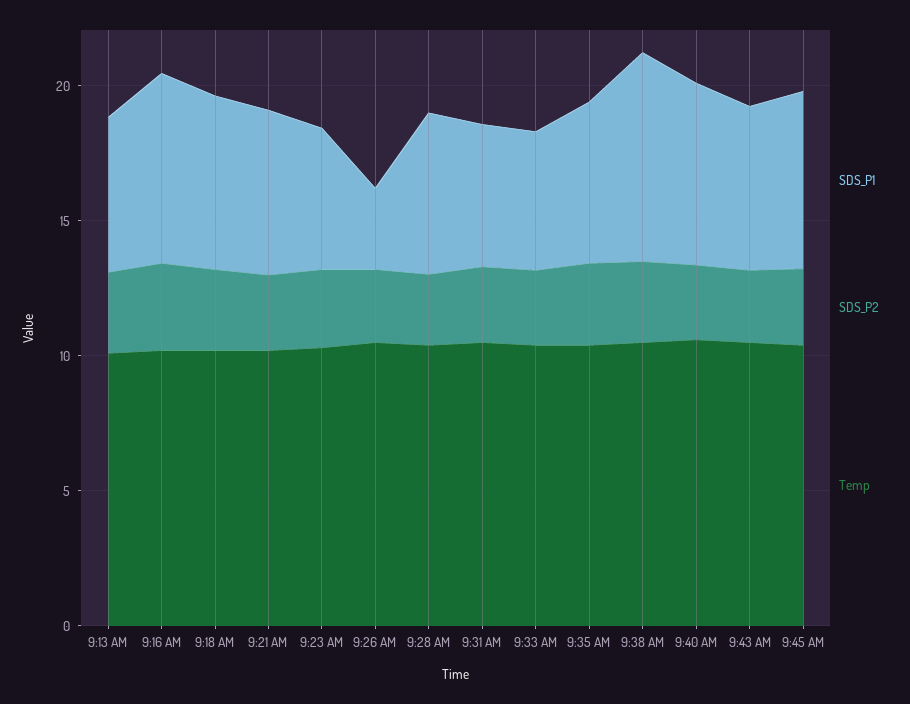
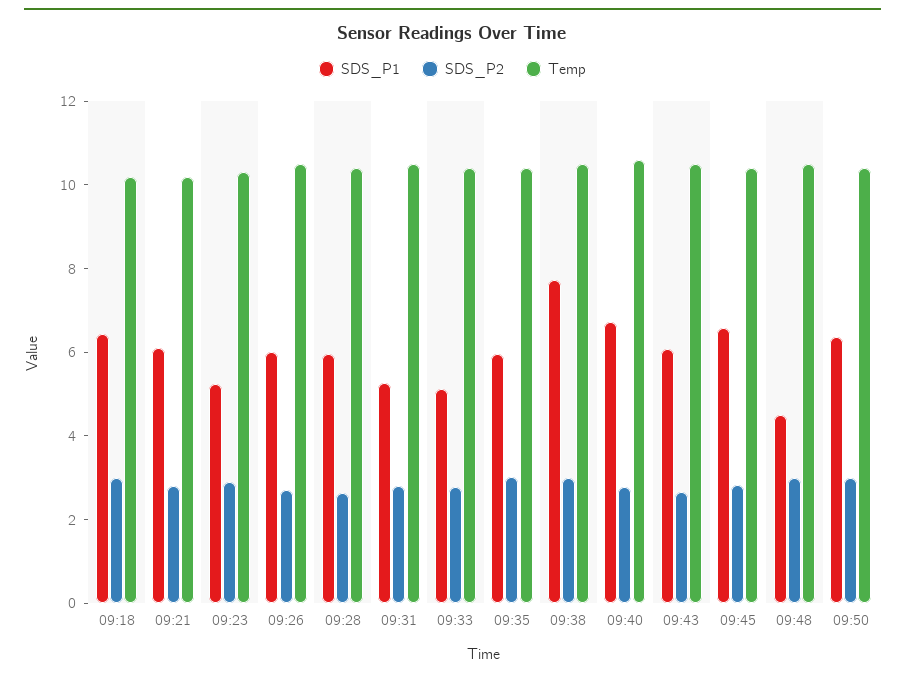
SDS_P1, 9:13 AM: 6 -> none
SDS_P2, 9:13 AM: 3 -> none
Temp, 9:13 AM: 10 -> none
SDS_P1, 9:16 AM: 7 -> none
SDS_P2, 9:16 AM: 3 -> none
Temp, 9:16 AM: 10 -> none
SDS_P1, 9:26 AM: 3 -> 6
SDS_P1, 09:48: none -> 4.5
SDS_P2, 09:48: none -> 3
Temp, 09:48: none -> 10.5
SDS_P1, 09:50: none -> 6.5
SDS_P2, 09:50: none -> 3
Temp, 09:50: none -> 10.5

